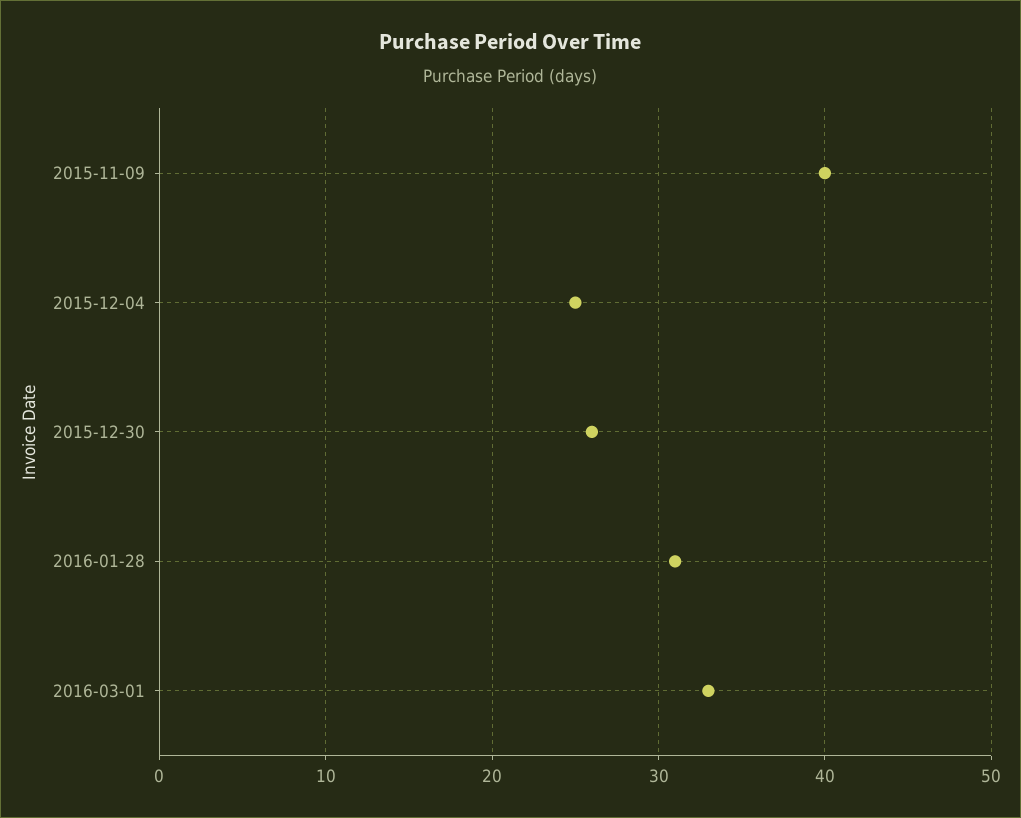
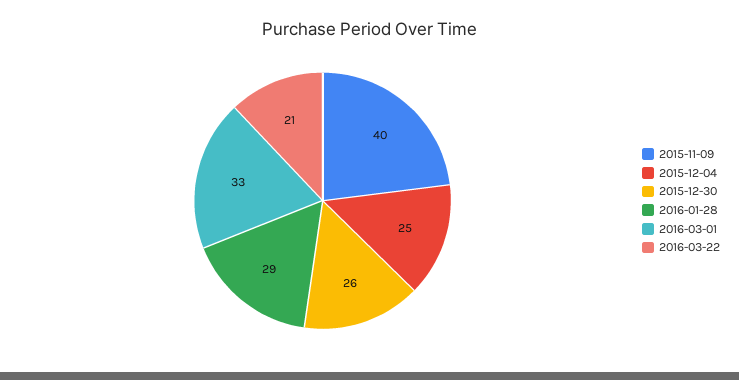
2016-01-28: 31 -> 29
2016-03-22: none -> 21

